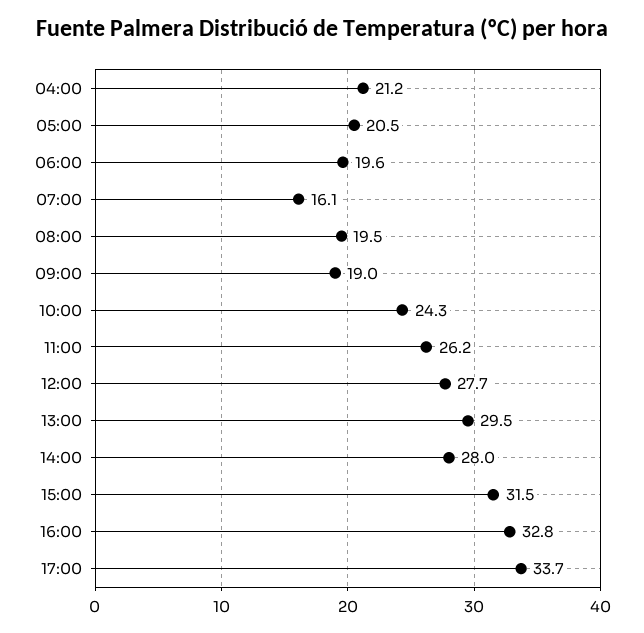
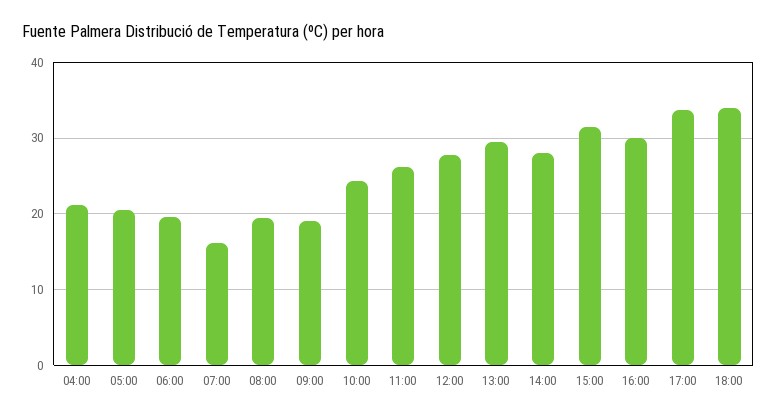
16:00: 32.8 -> 30
18:00: none -> 34

